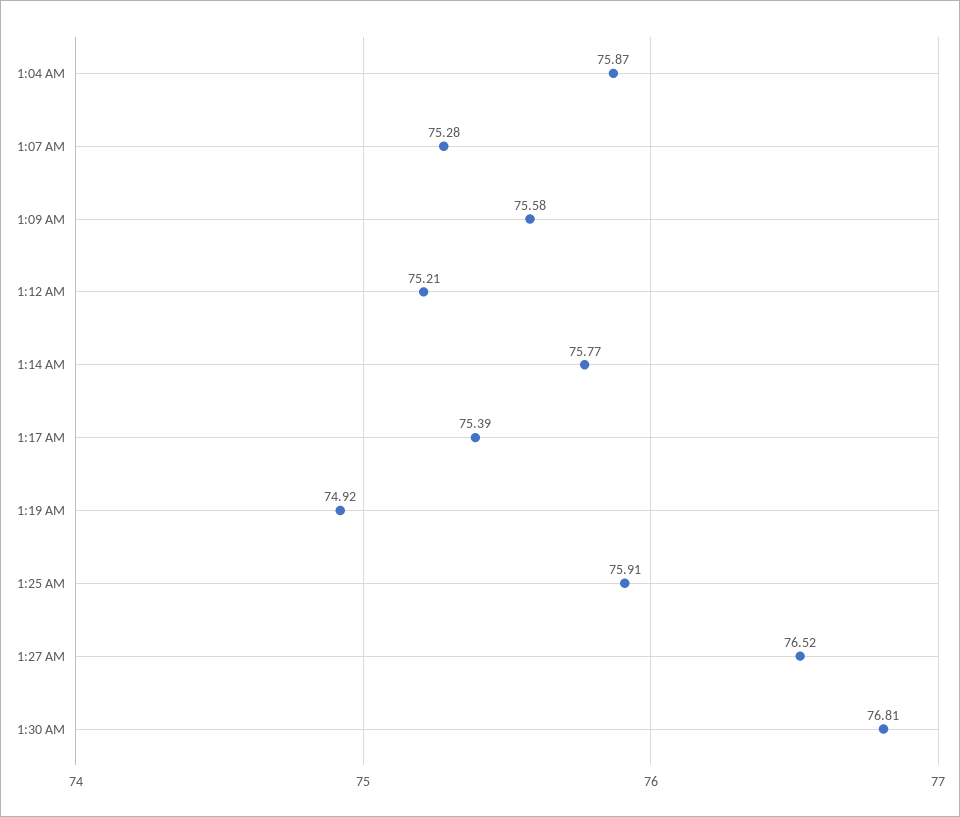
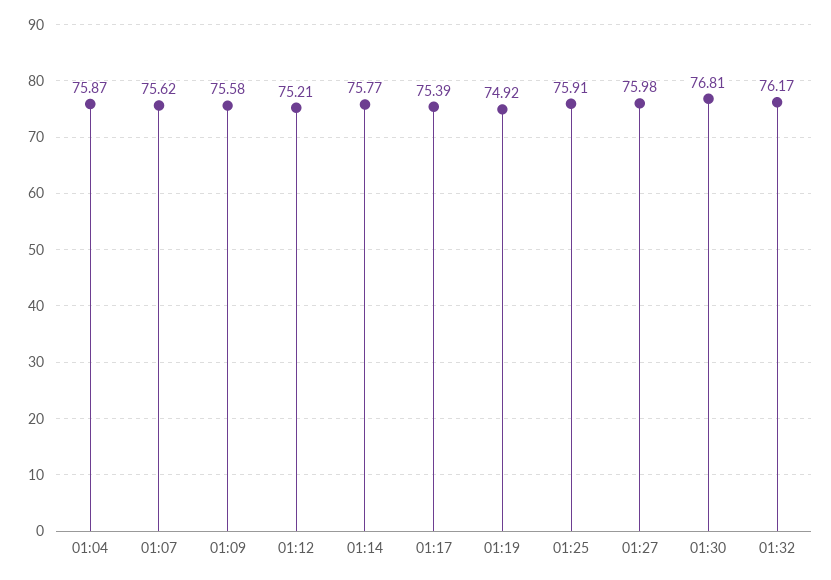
1:07 AM: 75.28 -> 75.62
1:27 AM: 76.52 -> 75.98
01:32: none -> 76.17

